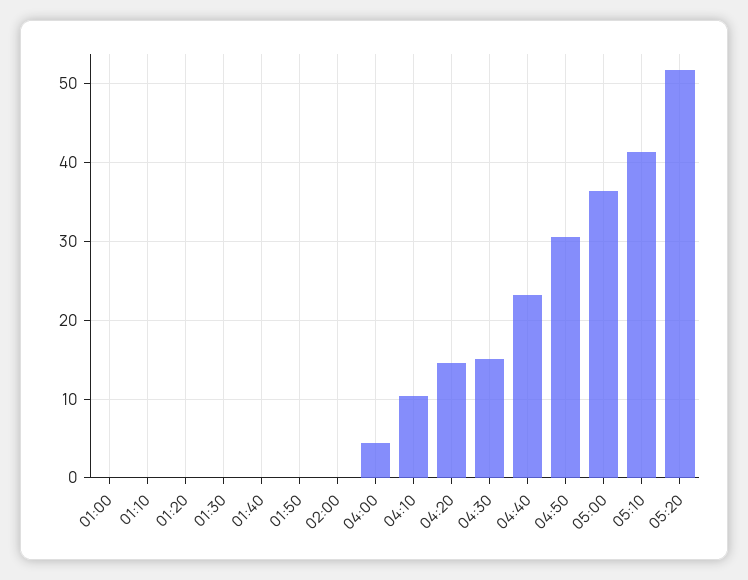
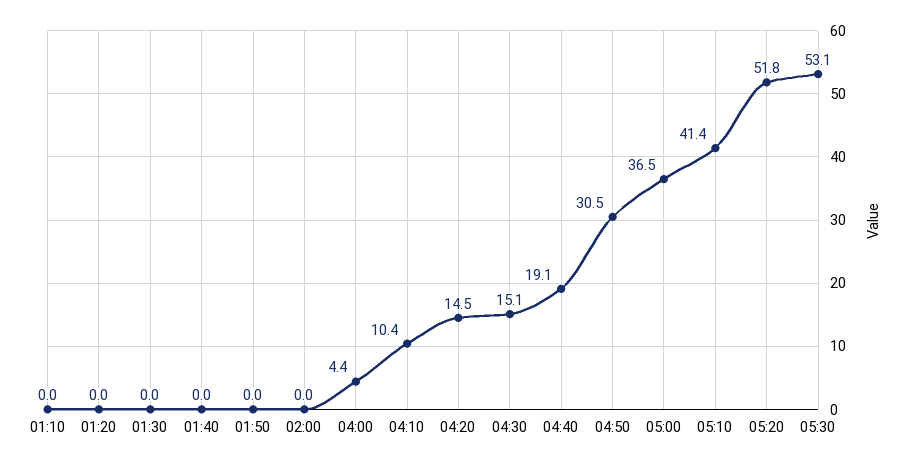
01:00: 0 -> none
04:40: 23 -> 19.1
05:30: none -> 53.1

